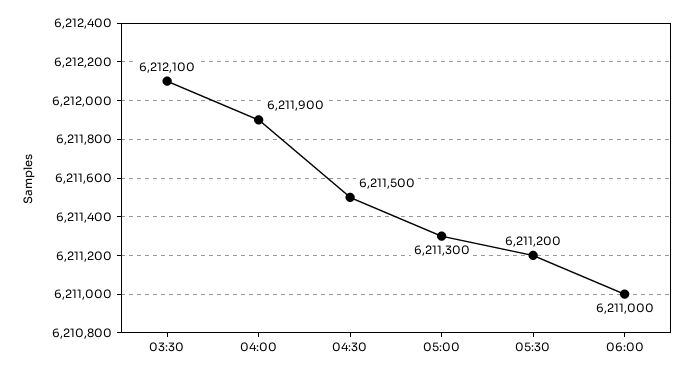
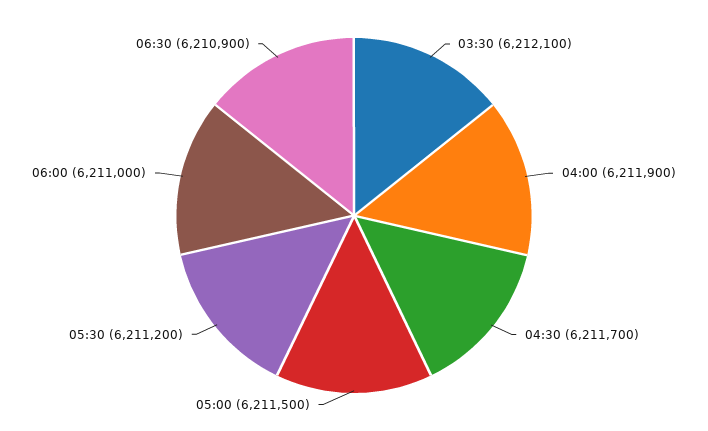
04:30: 6211500 -> 6211700
05:00: 6211300 -> 6211500
06:30: none -> 6210900

